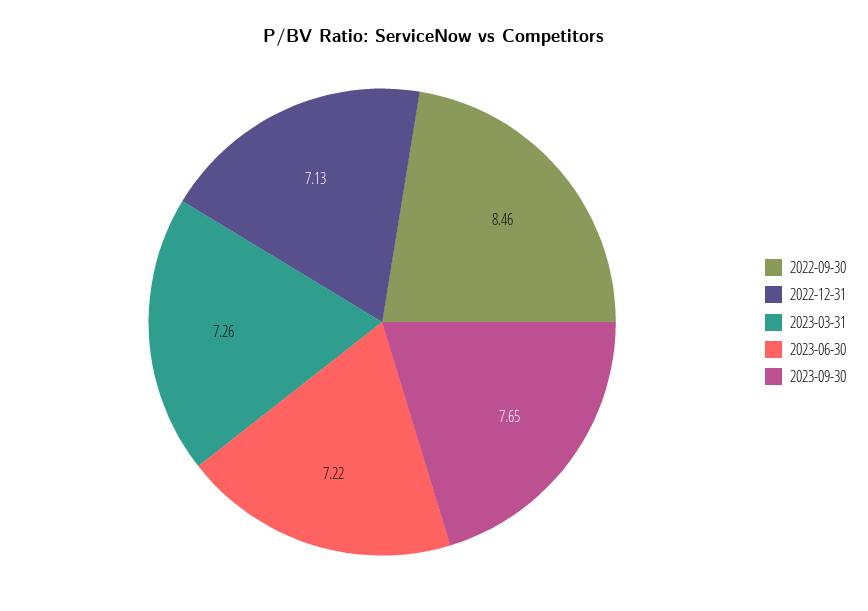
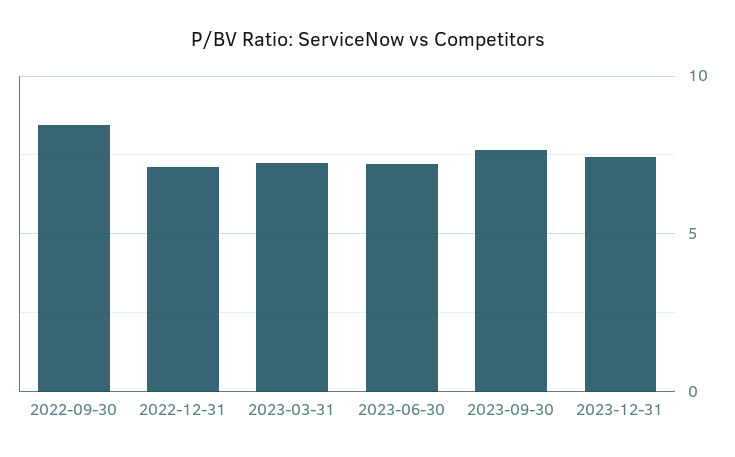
2023-12-31: none -> 7.5

